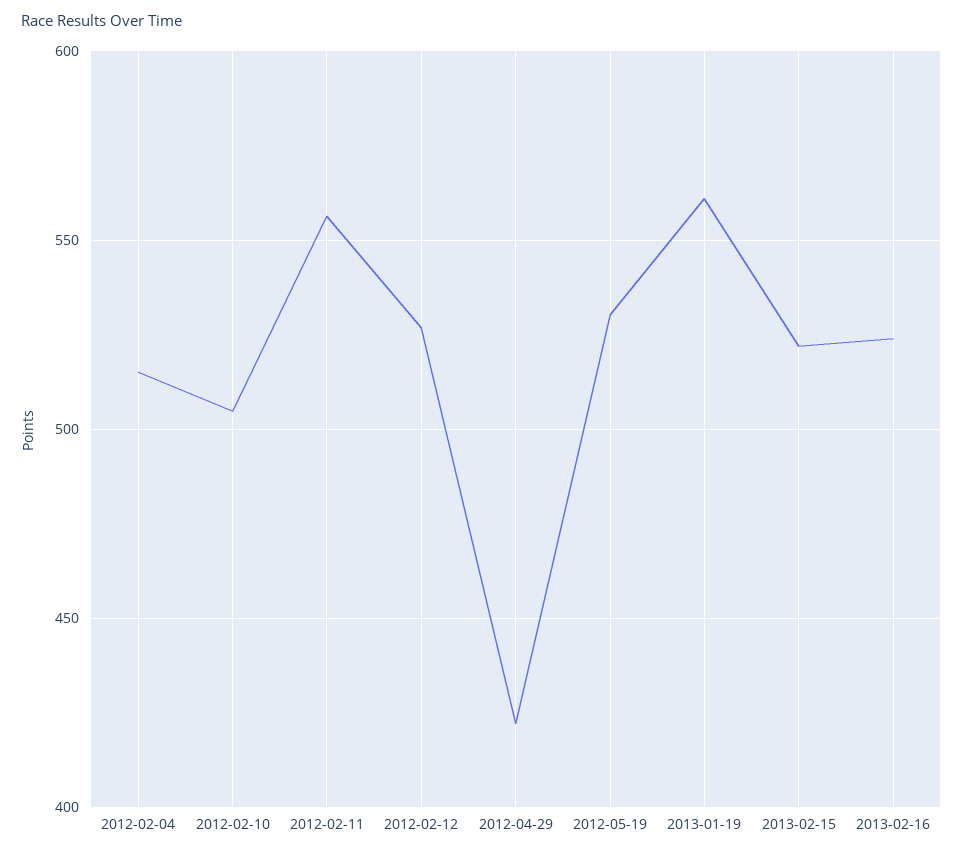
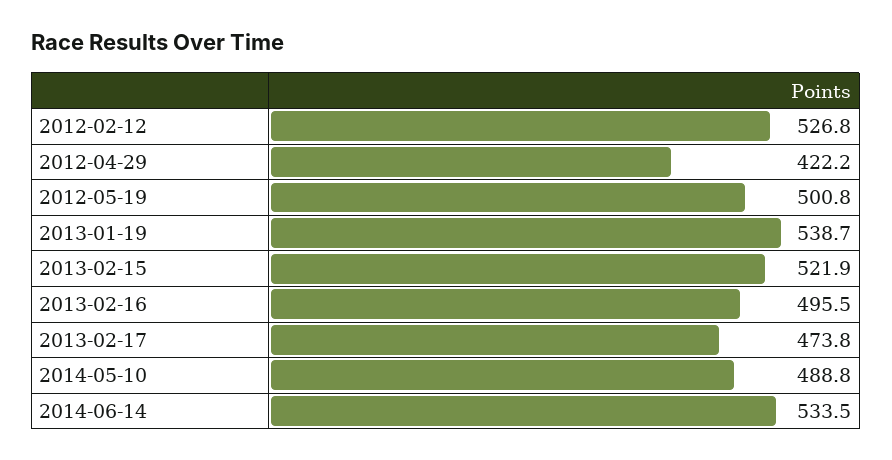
2012-02-04: 515 -> none
2012-02-10: 505 -> none
2012-02-11: 555 -> none
2012-05-19: 530 -> 500.8
2013-01-19: 560 -> 538.7
2013-02-16: 525 -> 495.5
2013-02-17: none -> 473.8
2014-05-10: none -> 488.8
2014-06-14: none -> 533.5

